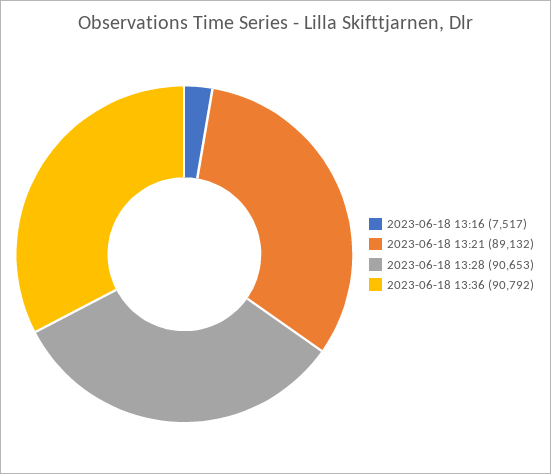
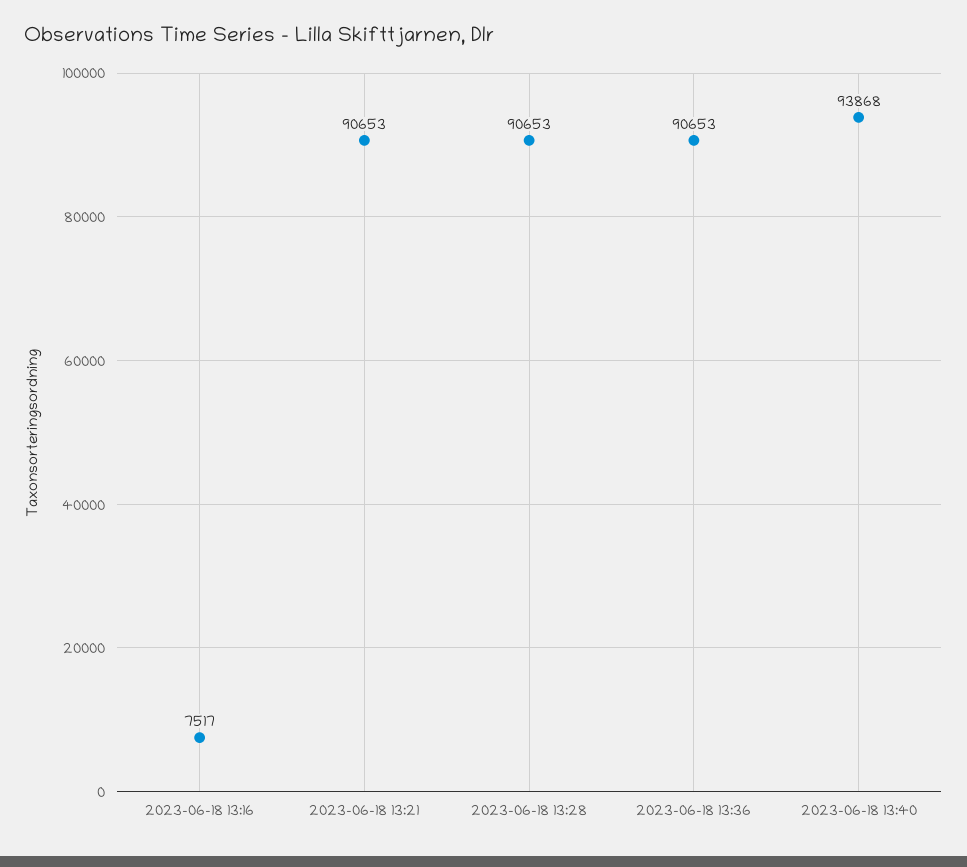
2023-06-18 13:21: 89132 -> 90653
2023-06-18 13:36: 90792 -> 90653
2023-06-18 13:40: none -> 93868

